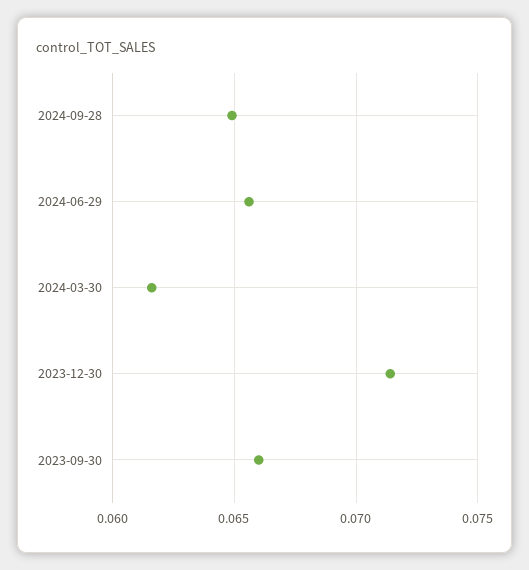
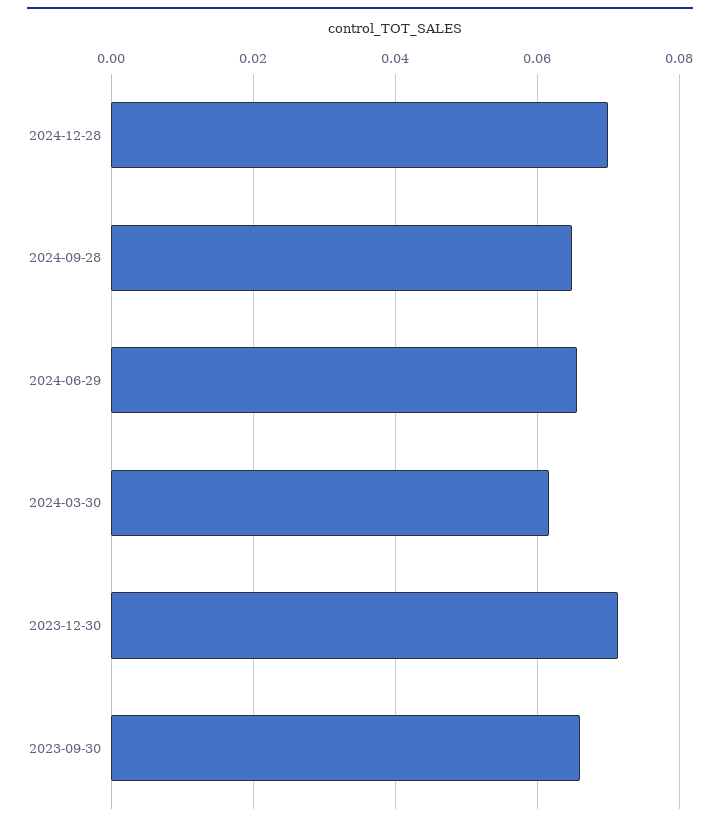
2024-12-28: none -> 0.07

